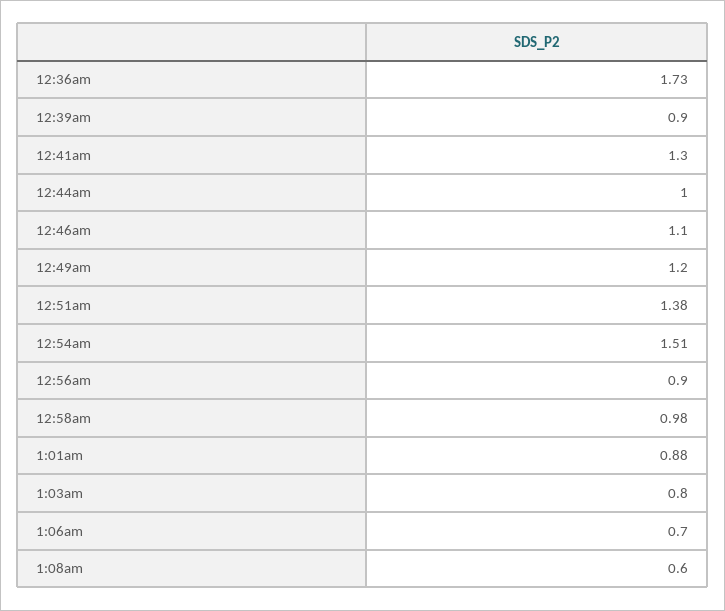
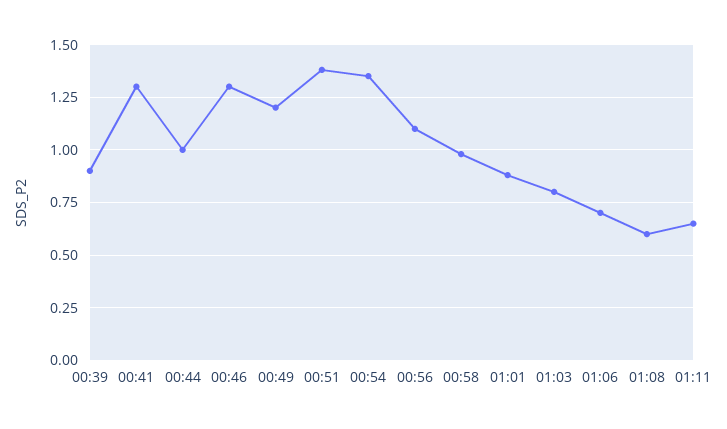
12:36am: 1.73 -> none
12:46am: 1.1 -> 1.3
12:54am: 1.51 -> 1.35
12:56am: 0.9 -> 1.1
01:11: none -> 0.65

